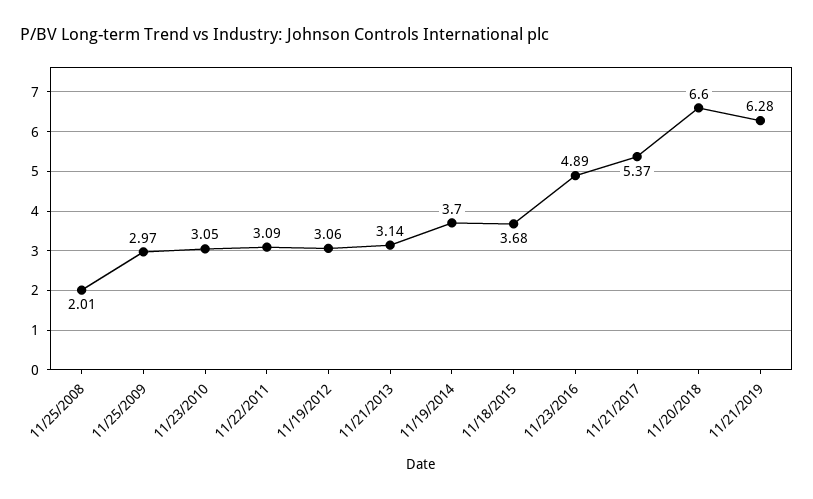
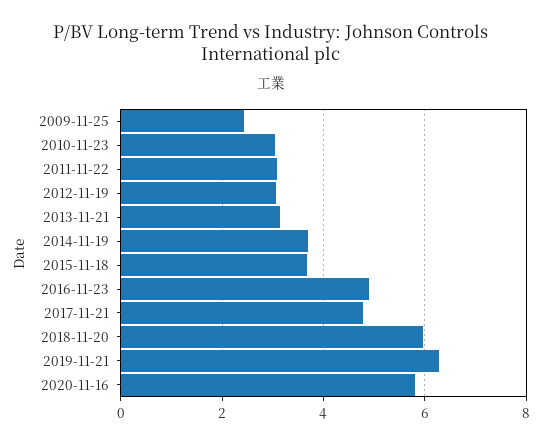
11/25/2008: 2.01 -> none
11/25/2009: 2.97 -> 2.4
11/21/2017: 5.37 -> 4.8
11/20/2018: 6.6 -> 6
2020-11-16: none -> 5.8

